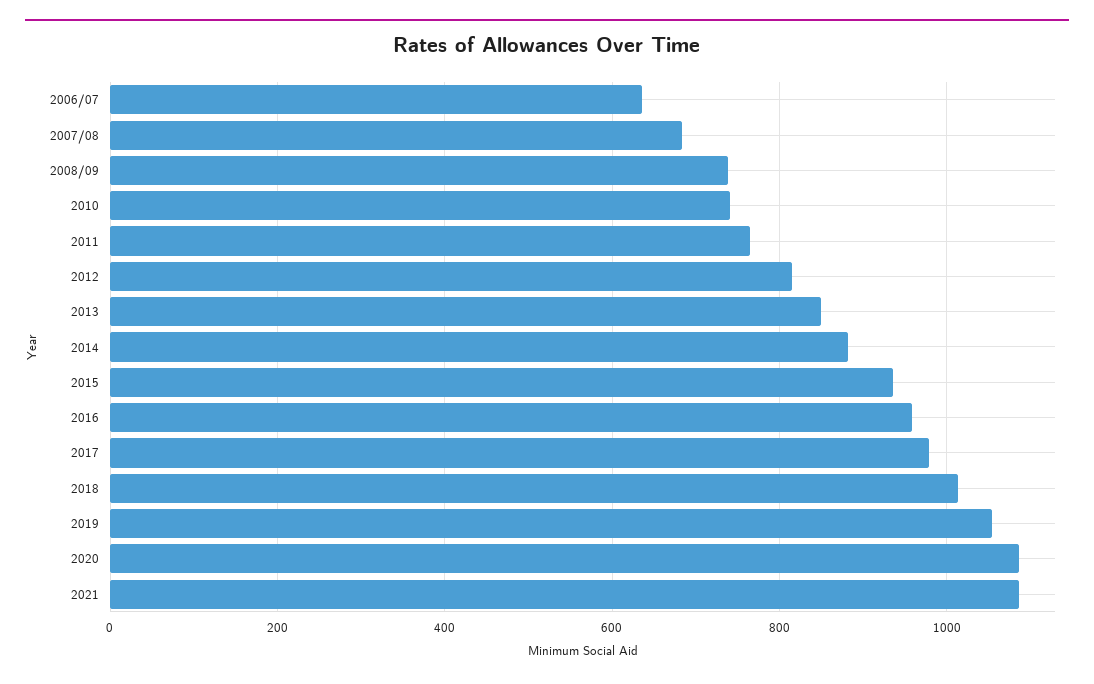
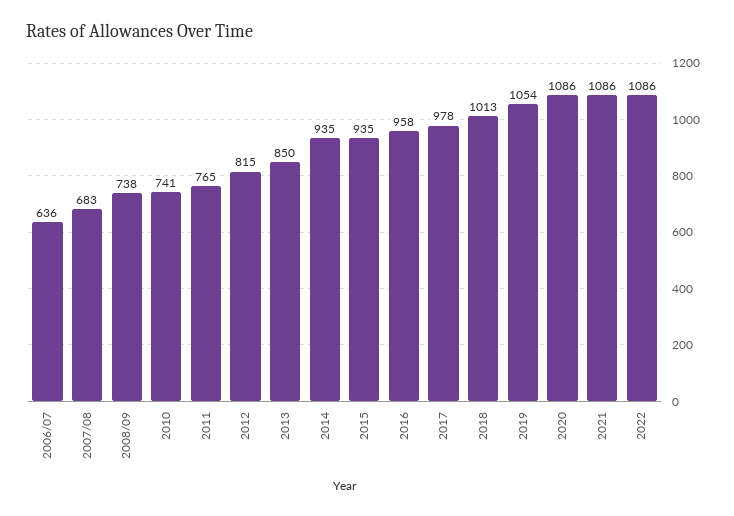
2014: 880 -> 935
2022: none -> 1086

